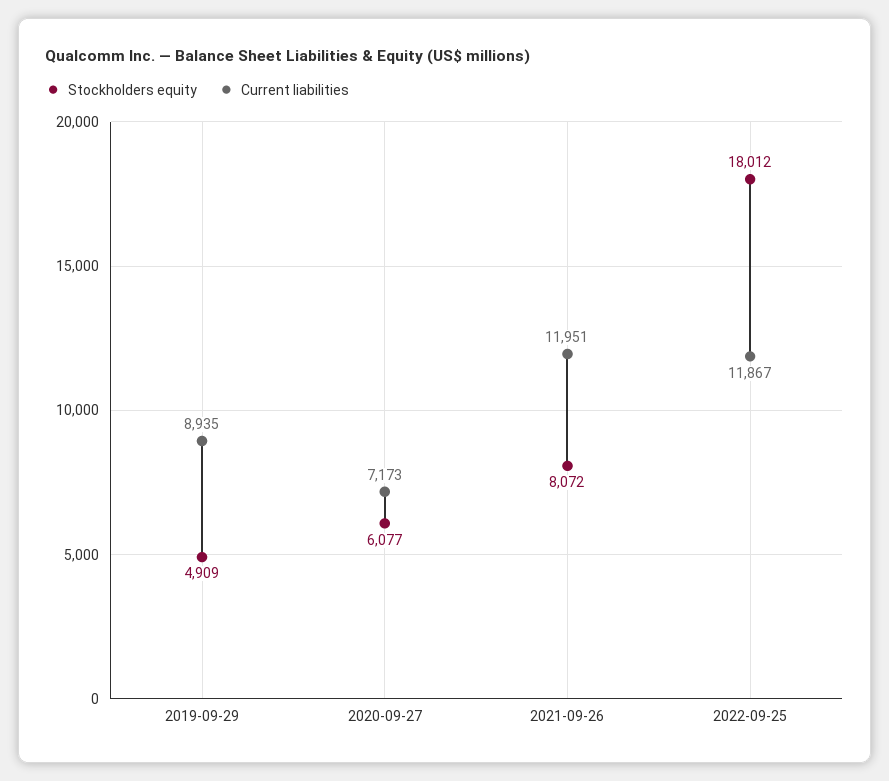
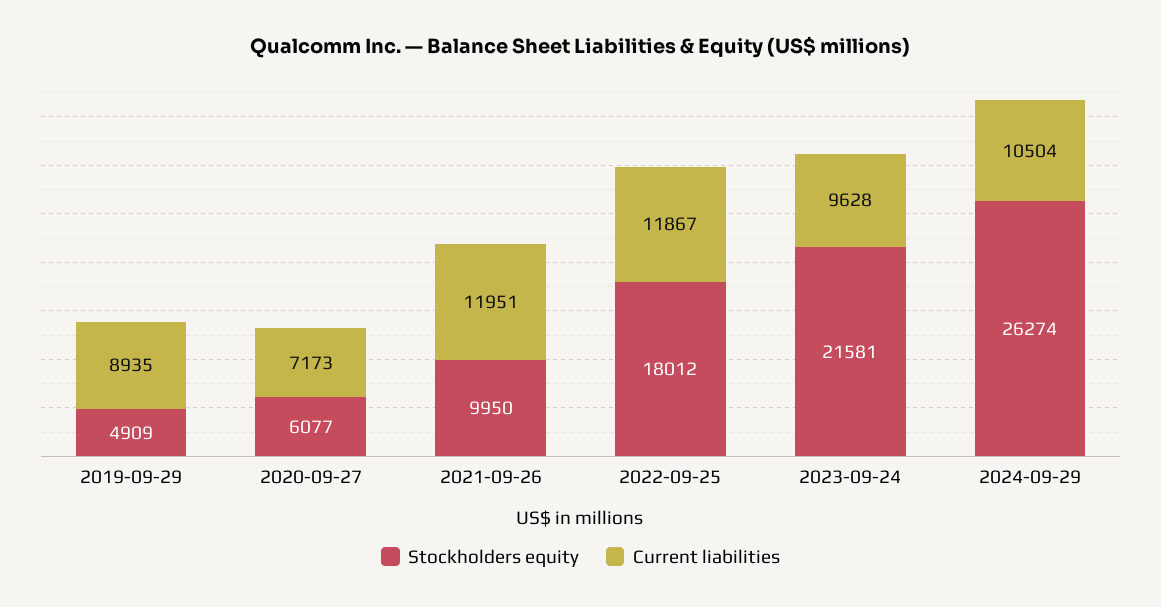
Stockholders equity, 2021-09-26: 8072 -> 9950
Stockholders equity, 2023-09-24: none -> 21581
Current liabilities, 2023-09-24: none -> 9628
Stockholders equity, 2024-09-29: none -> 26274
Current liabilities, 2024-09-29: none -> 10504

